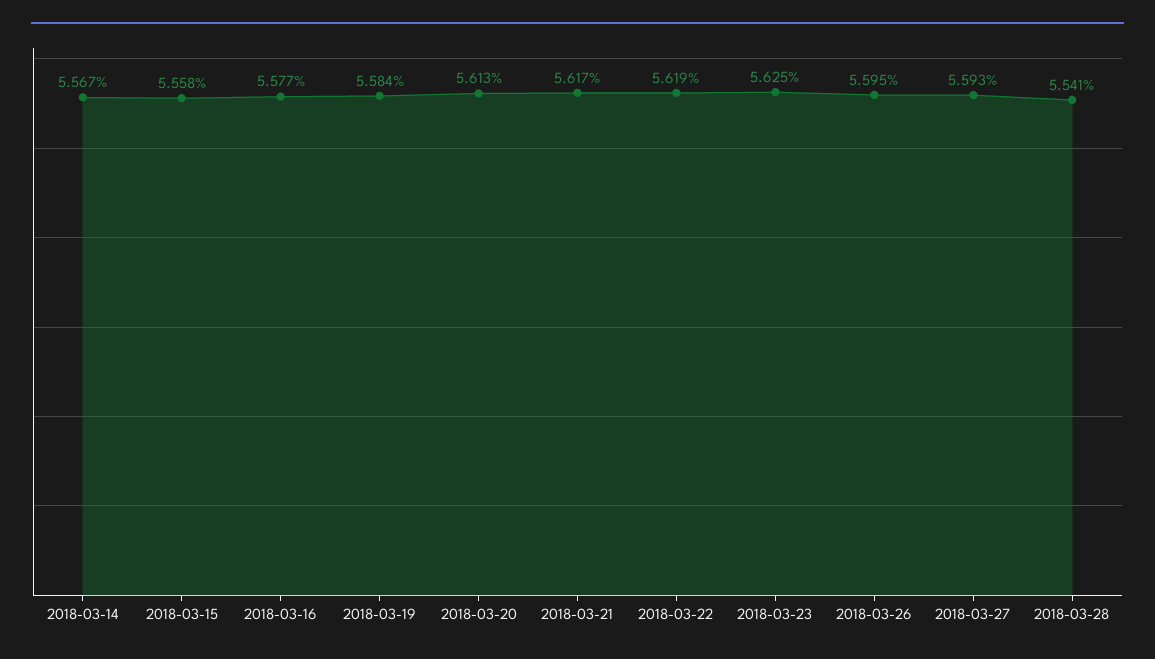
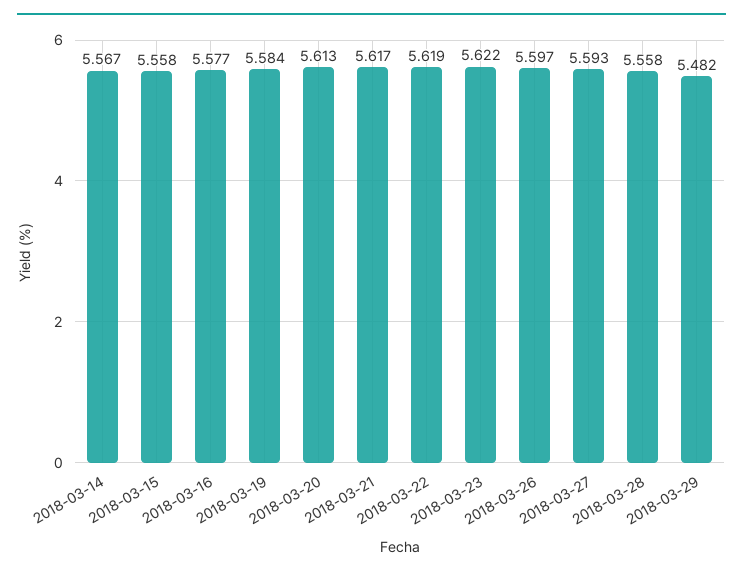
2018-03-23: 5.625 -> 5.622
2018-03-26: 5.595 -> 5.597
2018-03-28: 5.541 -> 5.558
2018-03-29: none -> 5.482

